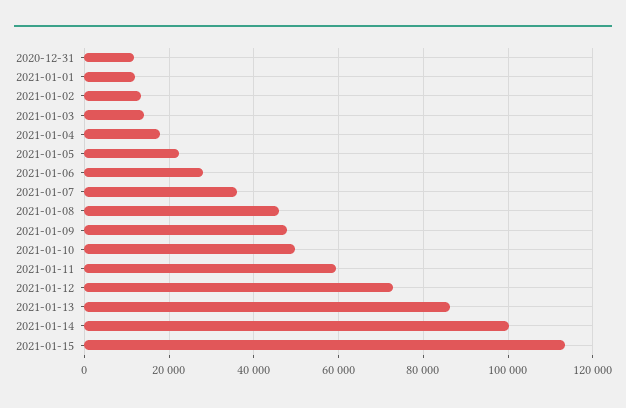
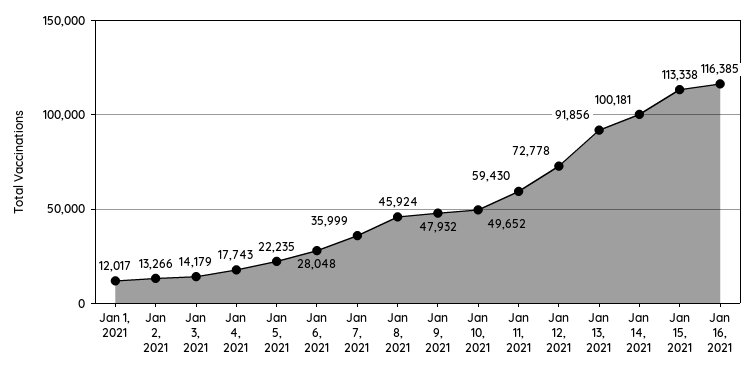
2020-12-31: 12000 -> none
2021-01-13: 86000 -> 91856
Jan 16, 2021: none -> 116385

